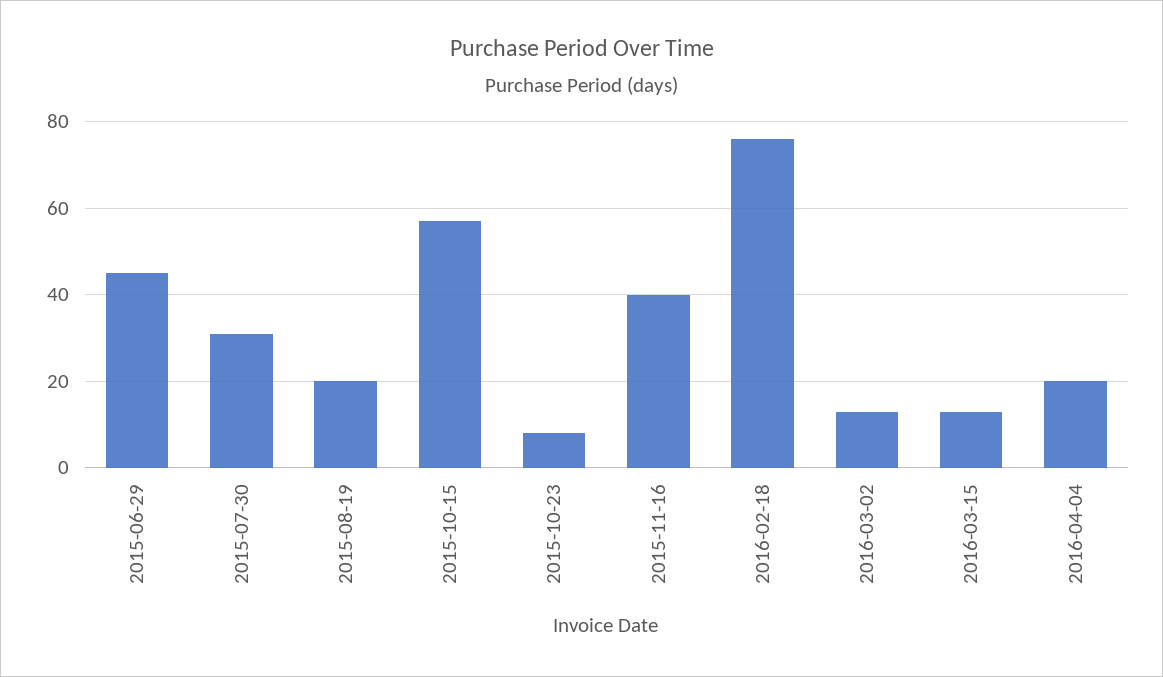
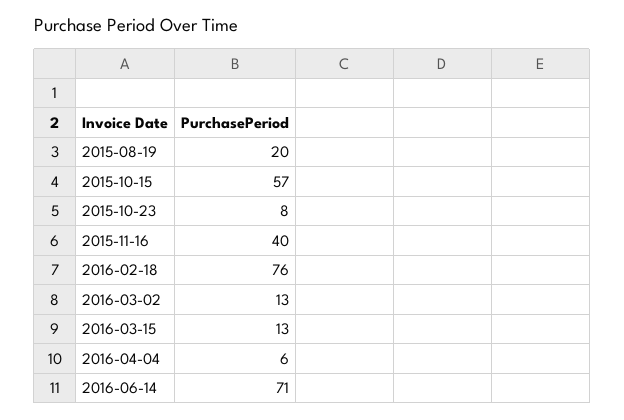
2015-06-29: 45 -> none
2015-07-30: 30 -> none
2016-04-04: 20 -> 6
2016-06-14: none -> 71

